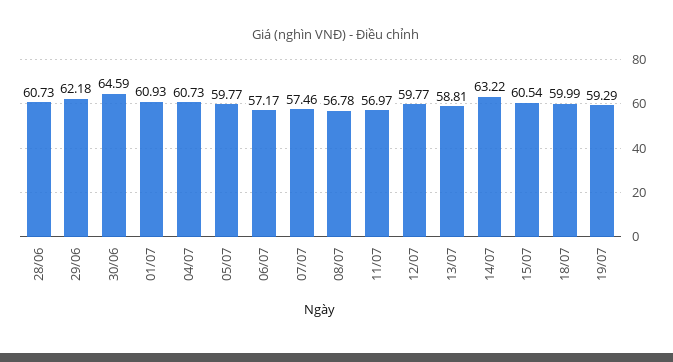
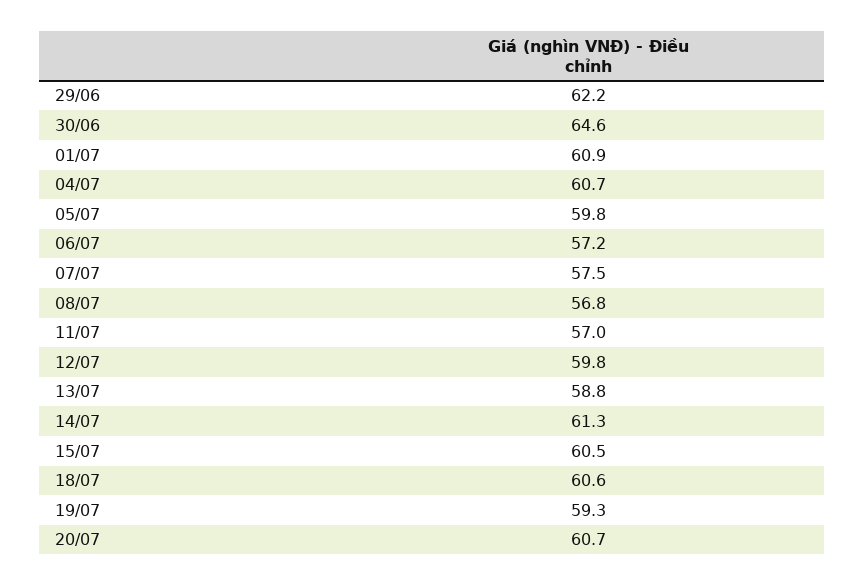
28/06: 60.73 -> none
14/07: 63.22 -> 61.3
18/07: 59.99 -> 60.6
20/07: none -> 60.7

